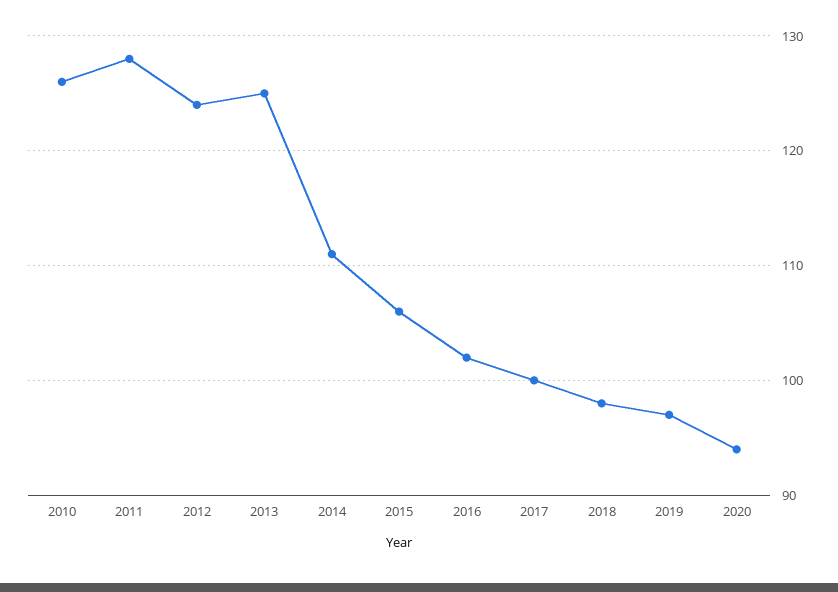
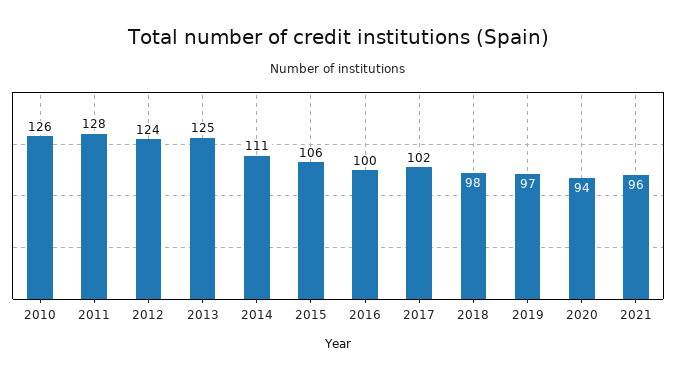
2016: 102 -> 100
2017: 100 -> 102
2021: none -> 96

